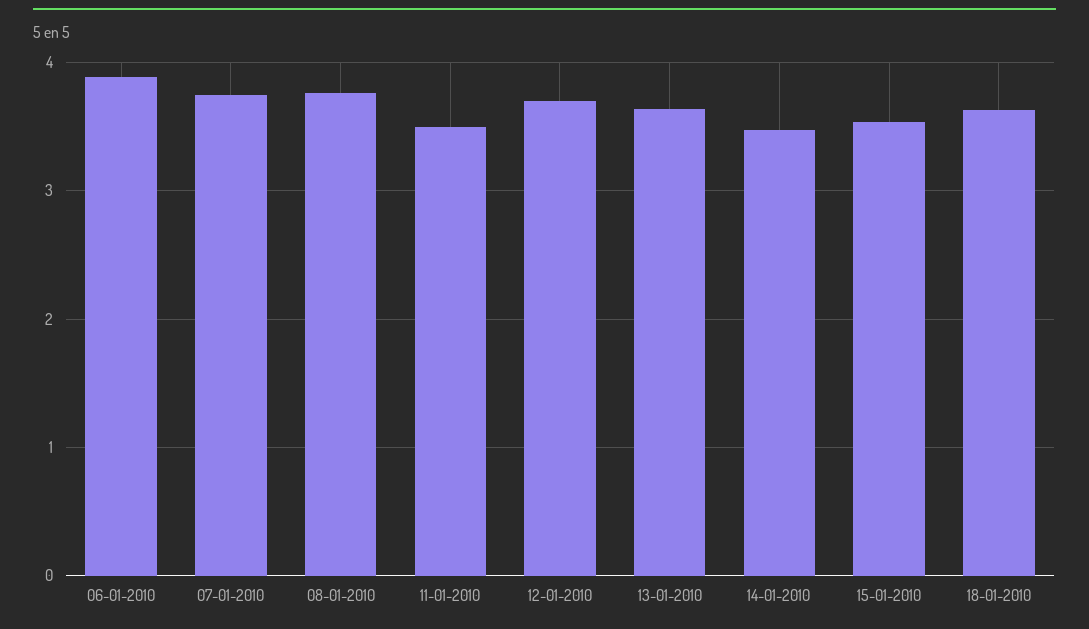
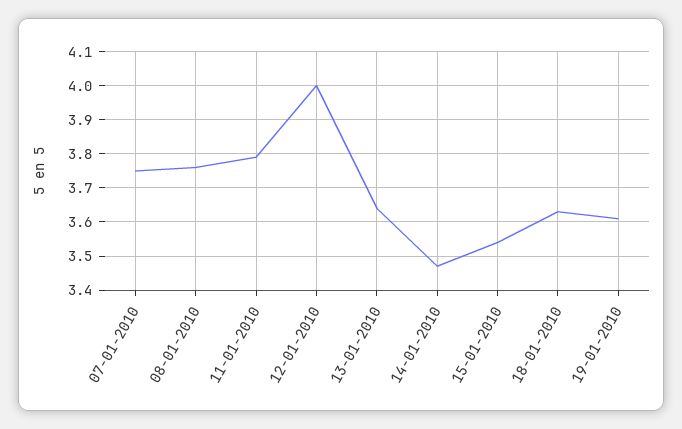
06-01-2010: 3.9 -> none
11-01-2010: 3.5 -> 3.8
12-01-2010: 3.7 -> 4
19-01-2010: none -> 3.6

